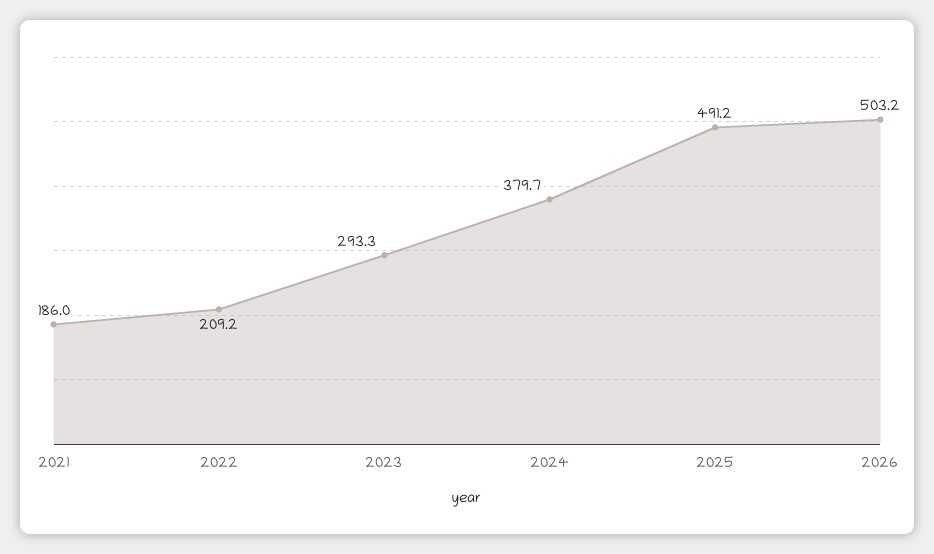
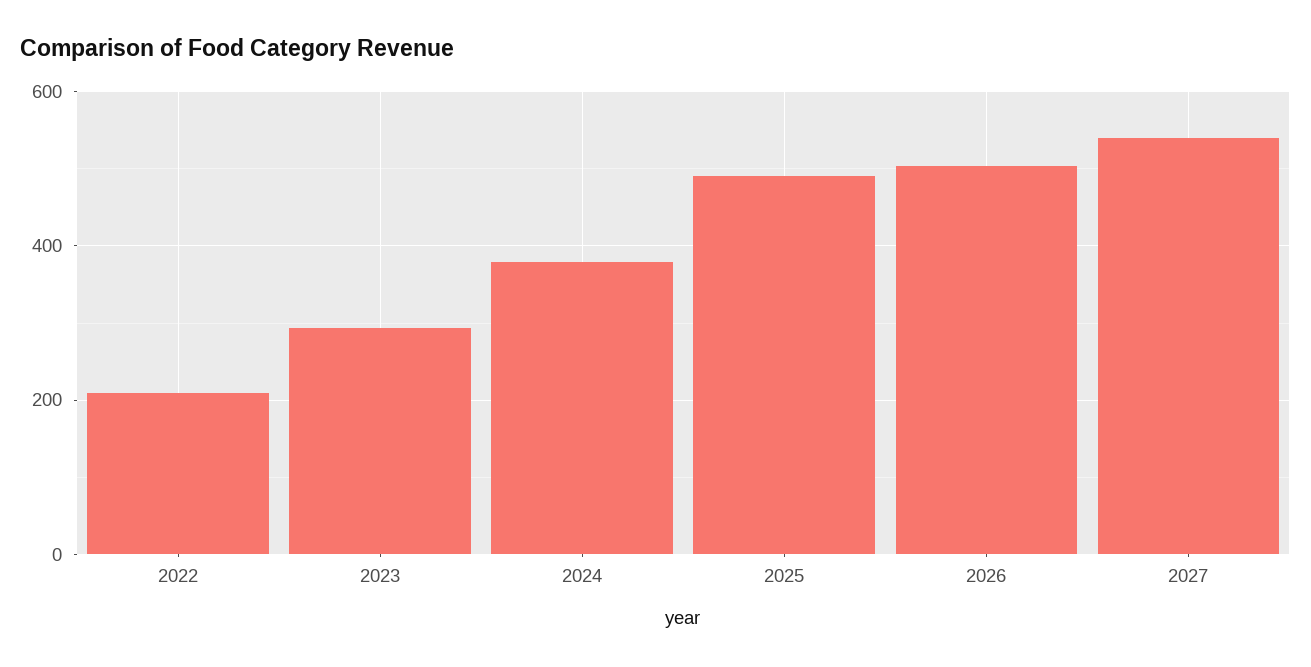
2021: 186 -> none
2027: none -> 540

